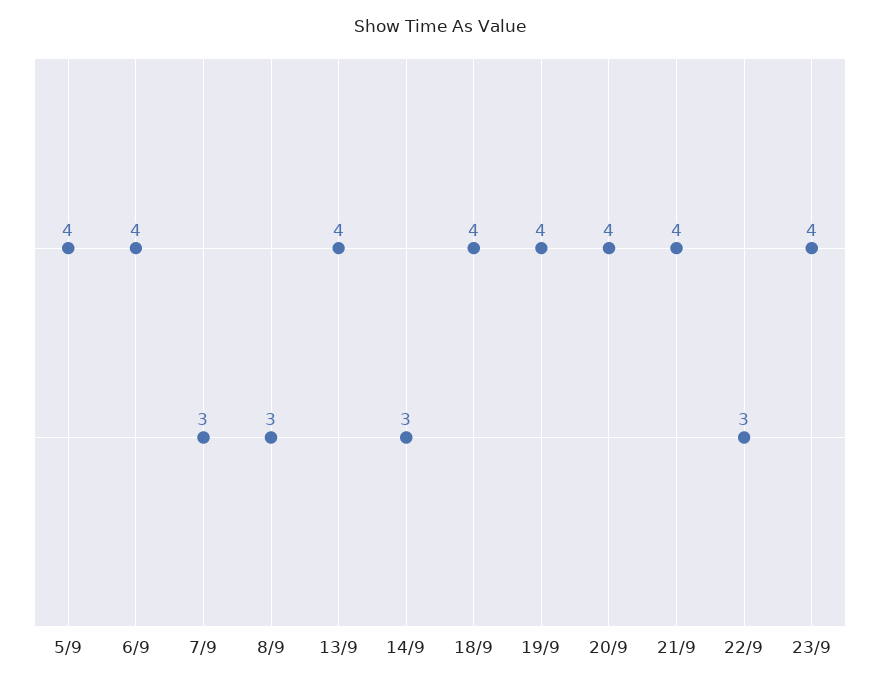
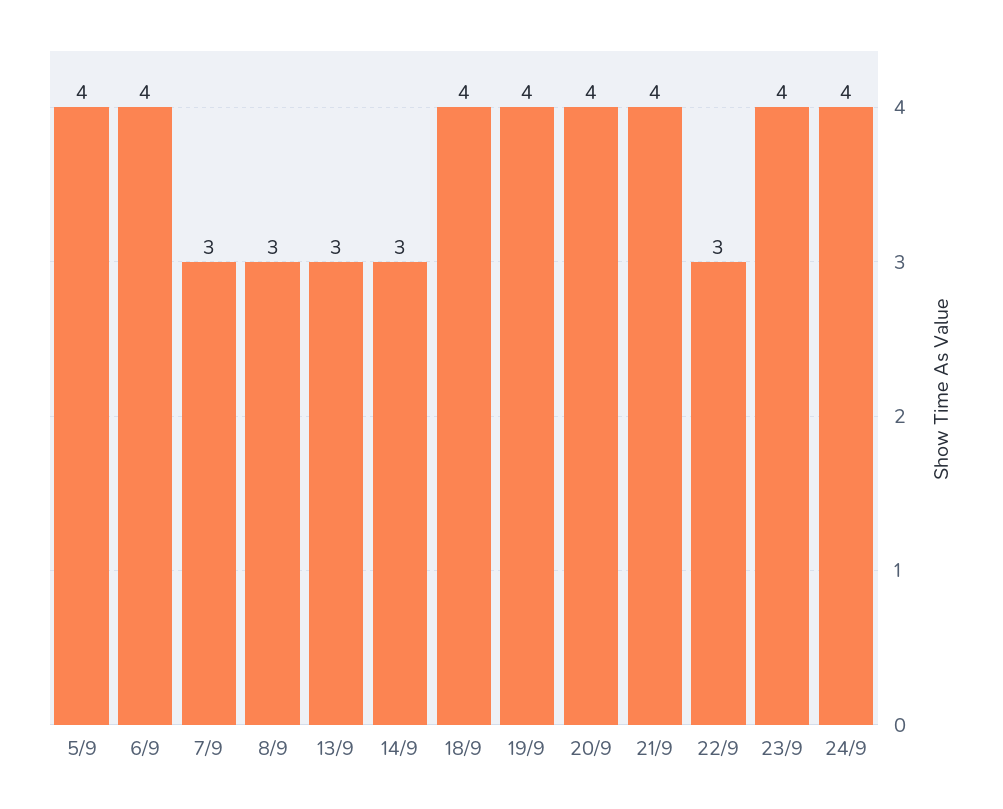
13/9: 4 -> 3
24/9: none -> 4

